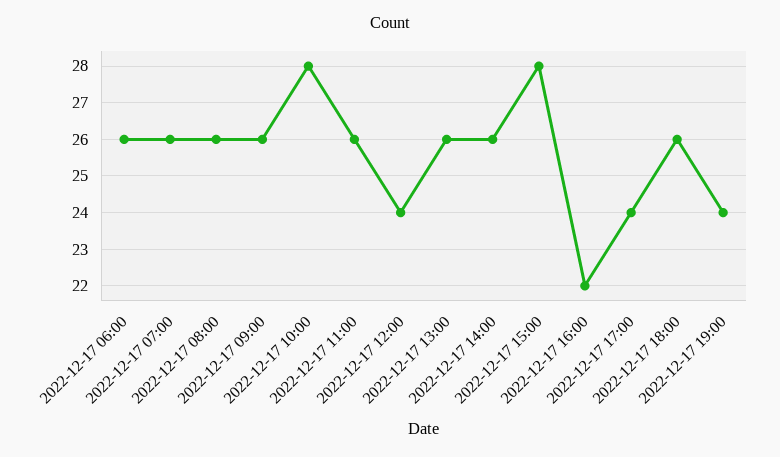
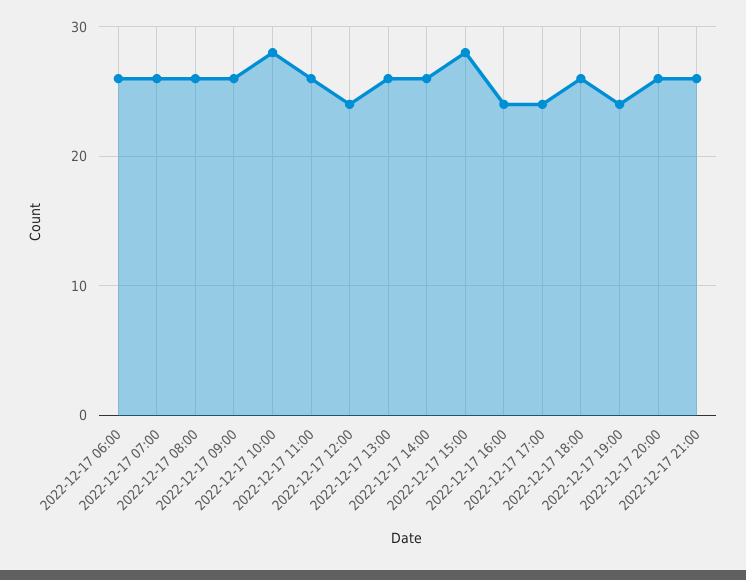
2022-12-17 16:00: 22 -> 24
2022-12-17 20:00: none -> 26
2022-12-17 21:00: none -> 26

